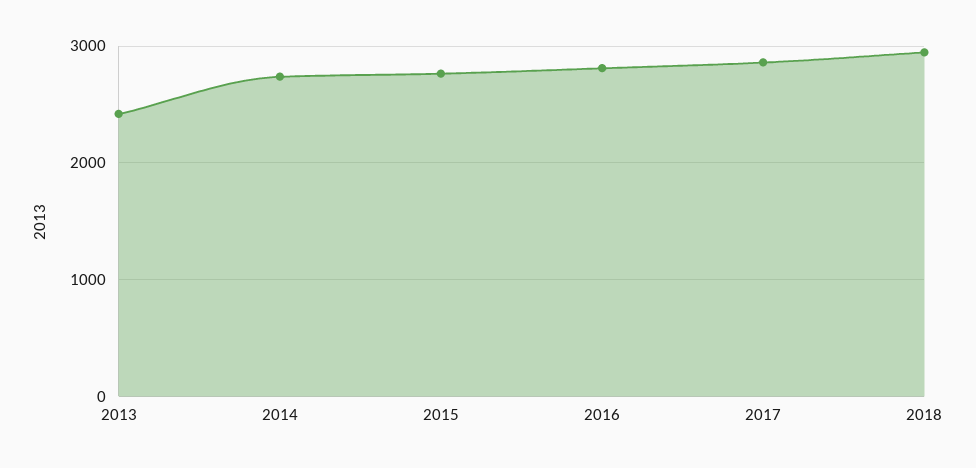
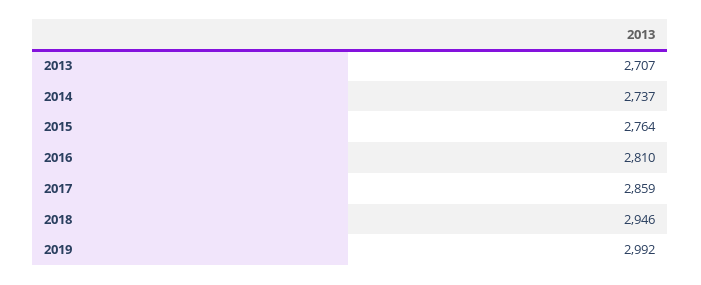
2013: 2400 -> 2707
2019: none -> 2992

